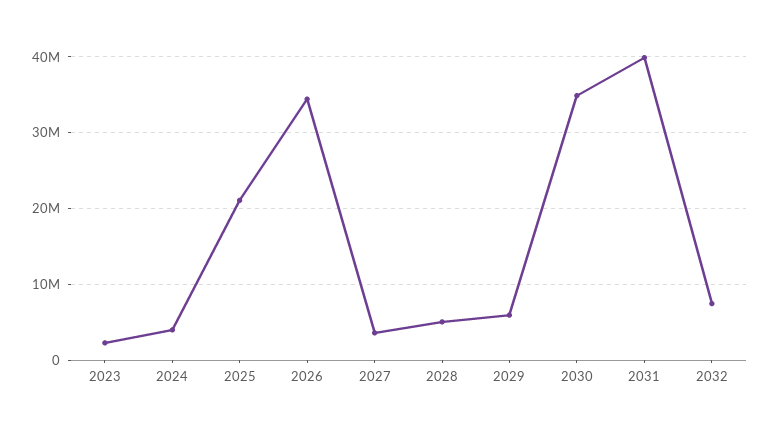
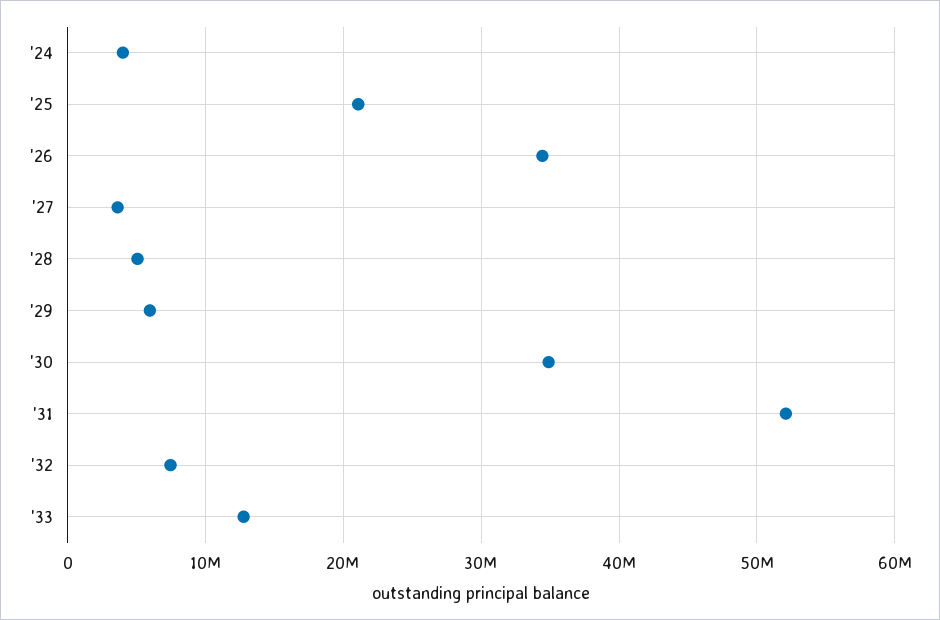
2023: 2000000 -> none
2031: 40000000 -> 52000000
'33: none -> 13000000

